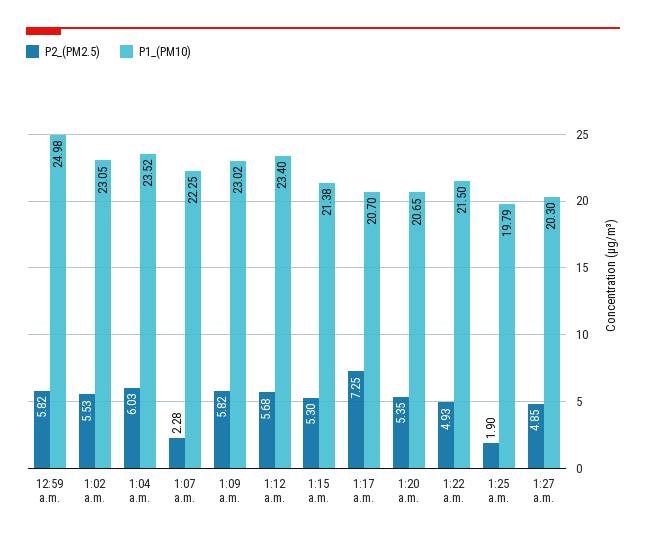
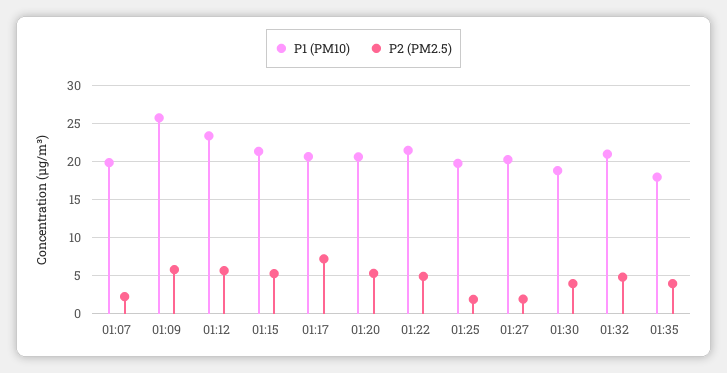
P2_(PM2.5), 12:59 a.m.: 5.82 -> none
P1_(PM10), 12:59 a.m.: 24.98 -> none
P2_(PM2.5), 1:02 a.m.: 5.53 -> none
P1_(PM10), 1:02 a.m.: 23.05 -> none
P2_(PM2.5), 1:04 a.m.: 6.03 -> none
P1_(PM10), 1:04 a.m.: 23.52 -> none
P1_(PM10), 1:07 a.m.: 22.25 -> 20
P1_(PM10), 1:09 a.m.: 23.02 -> 26
P2_(PM2.5), 1:27 a.m.: 4.85 -> 2
P1_(PM10), 01:30: none -> 19
P2_(PM2.5), 01:30: none -> 4
P1_(PM10), 01:32: none -> 21
P2_(PM2.5), 01:32: none -> 5
P1_(PM10), 01:35: none -> 18
P2_(PM2.5), 01:35: none -> 4

